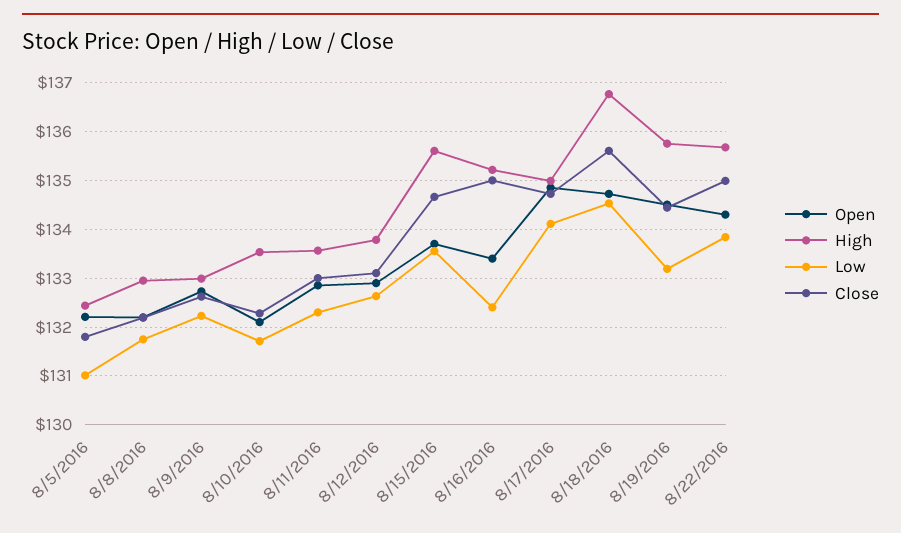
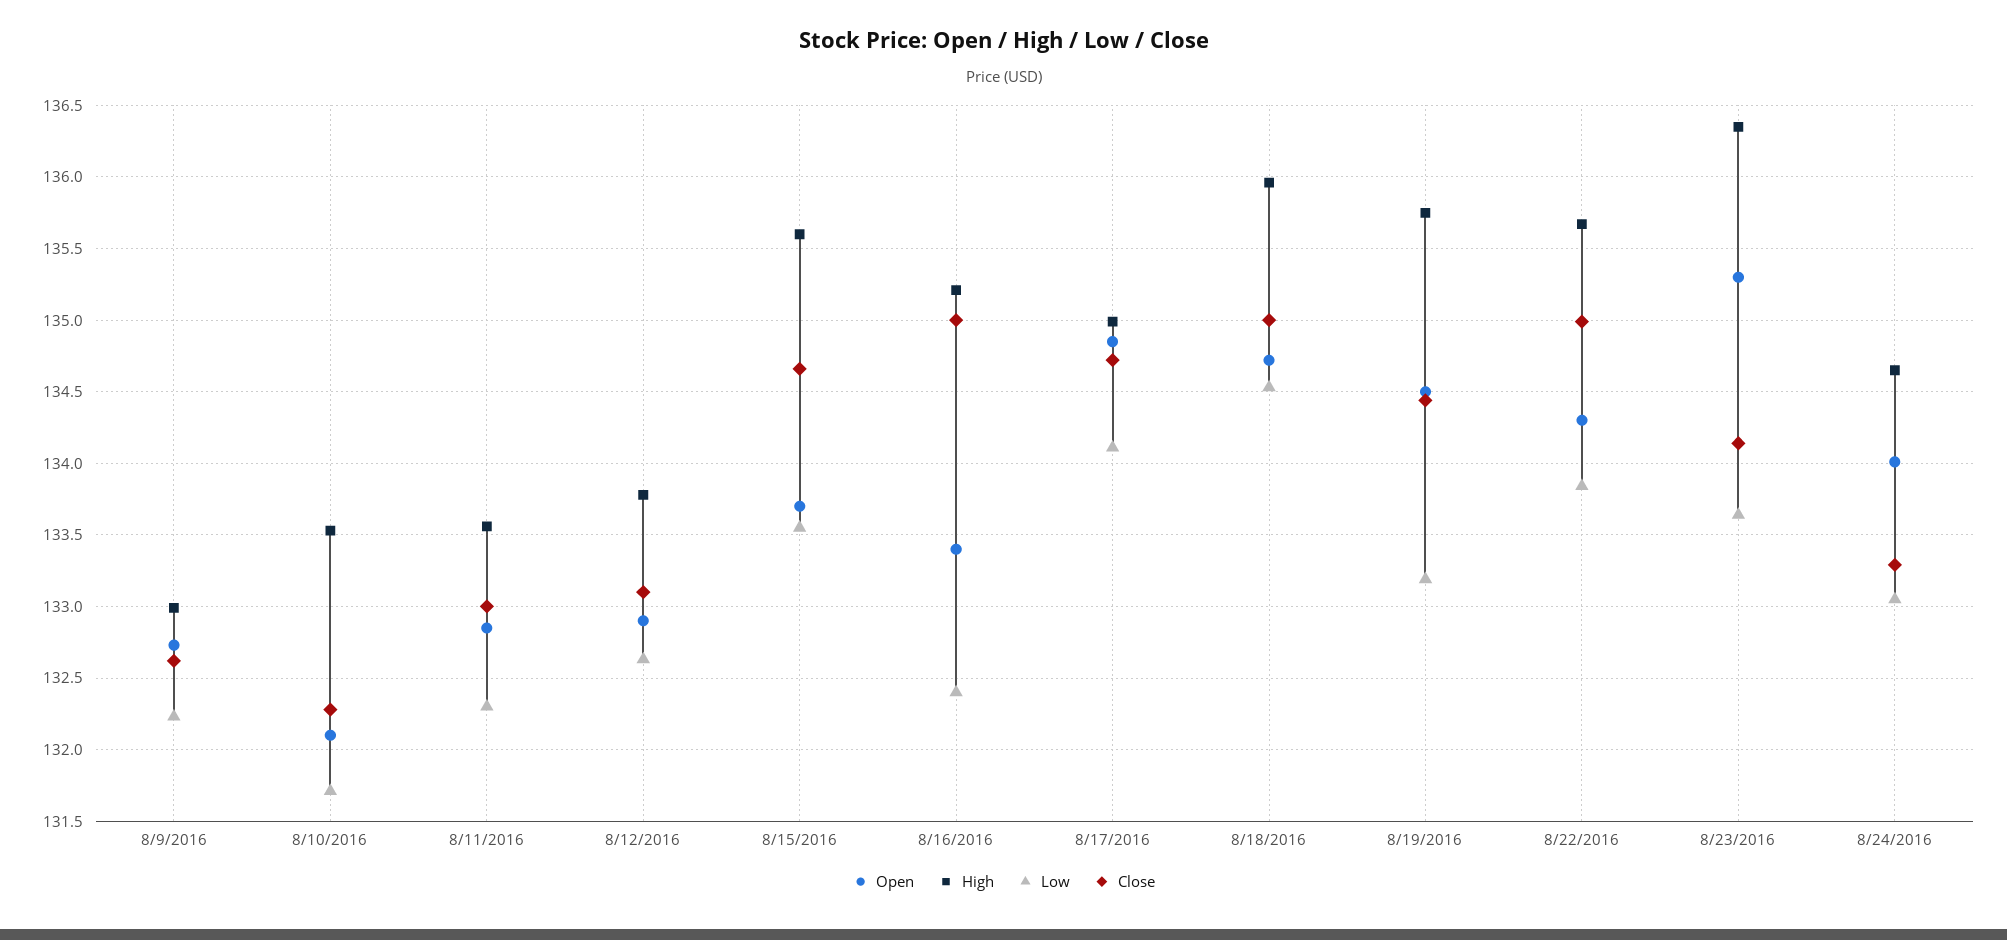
Open, 8/5/2016: 132.2 -> none
High, 8/5/2016: 132.4 -> none
Low, 8/5/2016: 131 -> none
Close, 8/5/2016: 131.8 -> none
Open, 8/8/2016: 132.2 -> none
High, 8/8/2016: 133 -> none
Low, 8/8/2016: 131.8 -> none
Close, 8/8/2016: 132.2 -> none
High, 8/18/2016: 136.8 -> 135.95
Close, 8/18/2016: 135.6 -> 135
Open, 8/23/2016: none -> 135.3
High, 8/23/2016: none -> 136.35
Low, 8/23/2016: none -> 133.65
Close, 8/23/2016: none -> 134.15
Open, 8/24/2016: none -> 134
High, 8/24/2016: none -> 134.65
Low, 8/24/2016: none -> 133.05
Close, 8/24/2016: none -> 133.3

